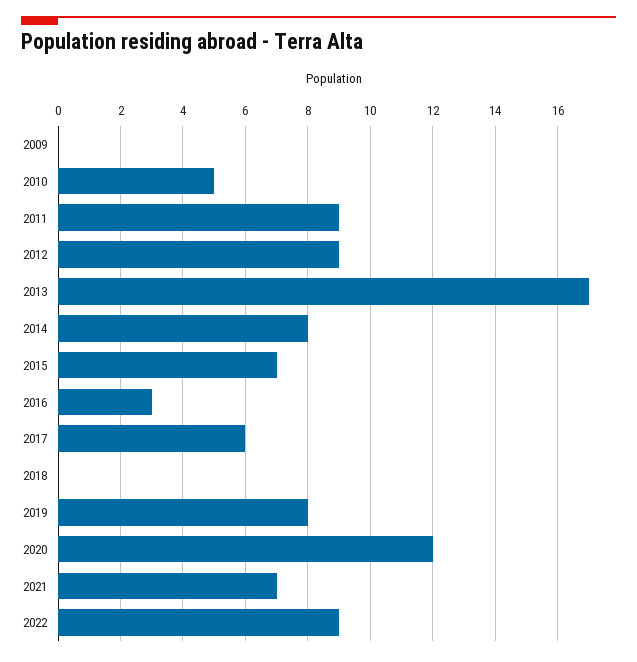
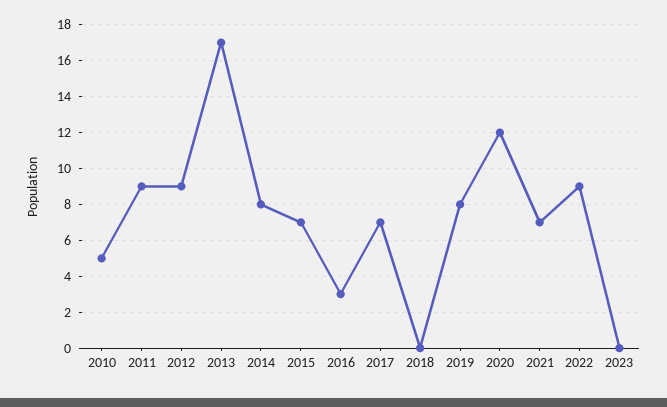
2009: 0 -> none
2017: 6 -> 7
2023: none -> 0

